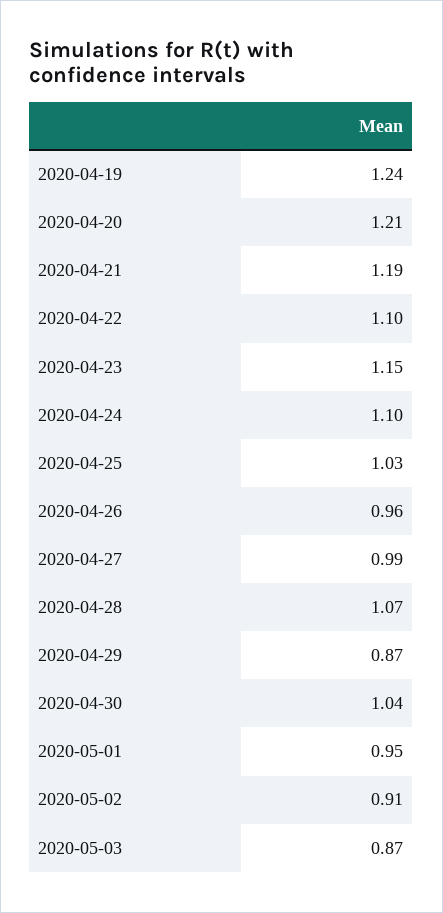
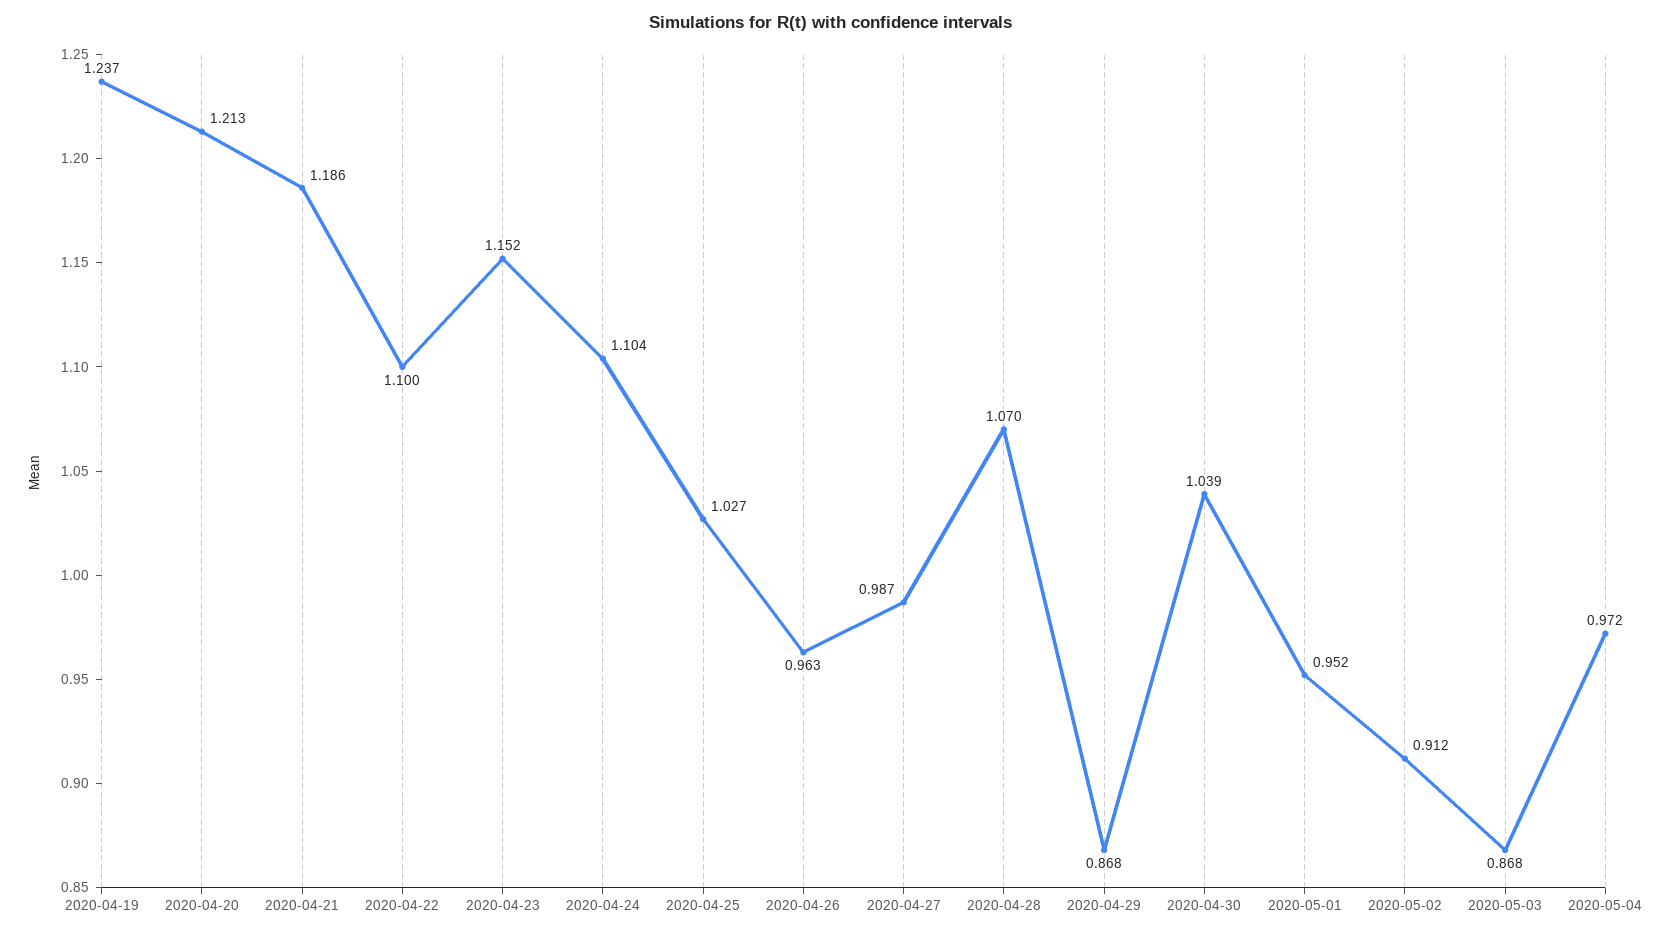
2020-05-04: none -> 0.972

